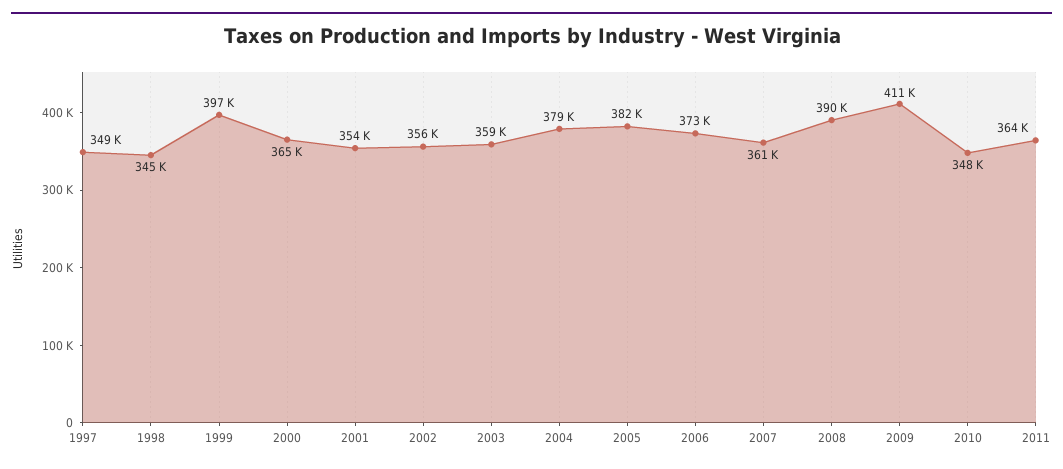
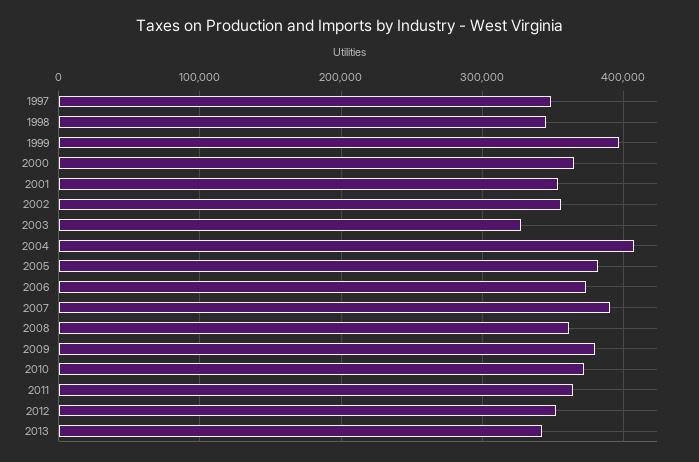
2003: 359000 -> 330000
2004: 379000 -> 410000
2007: 361000 -> 390000
2008: 390000 -> 360000
2009: 411000 -> 380000
2010: 348000 -> 370000
2012: none -> 350000
2013: none -> 340000

